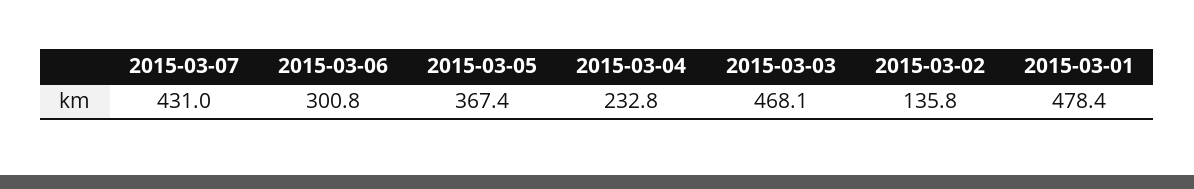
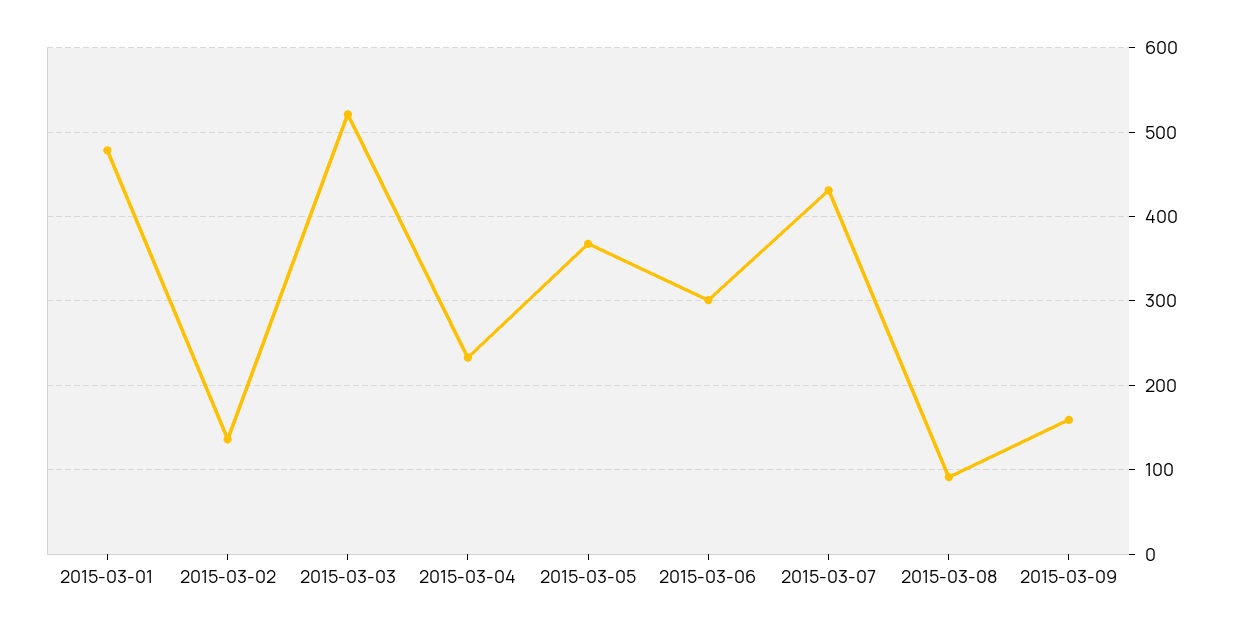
2015-03-03: 468.1 -> 520
2015-03-08: none -> 90
2015-03-09: none -> 160

